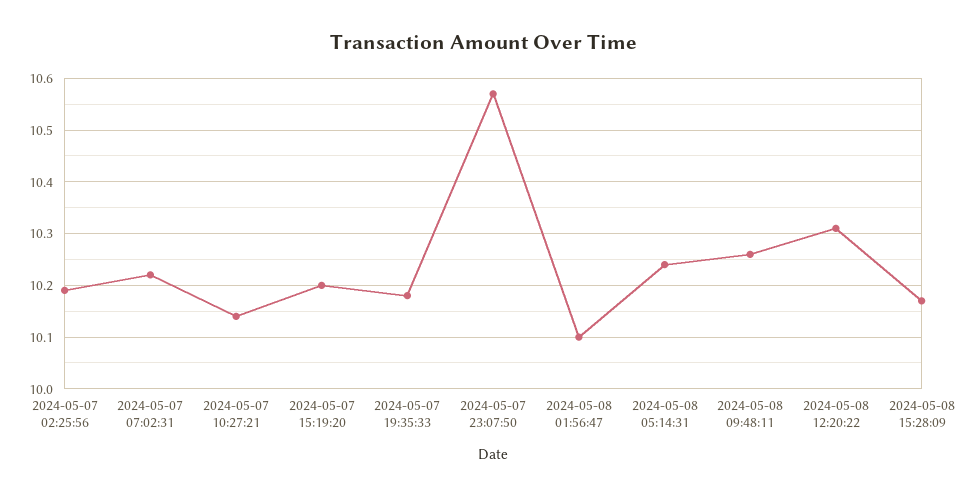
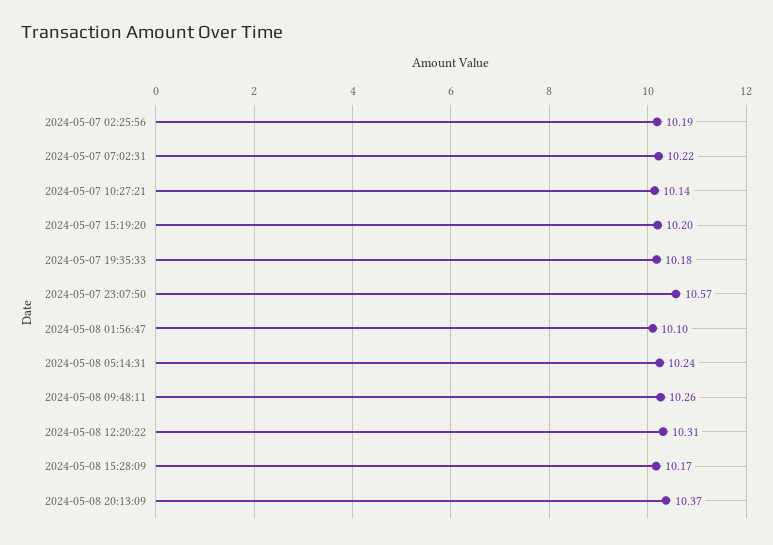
2024-05-08 20:13:09: none -> 10.37

